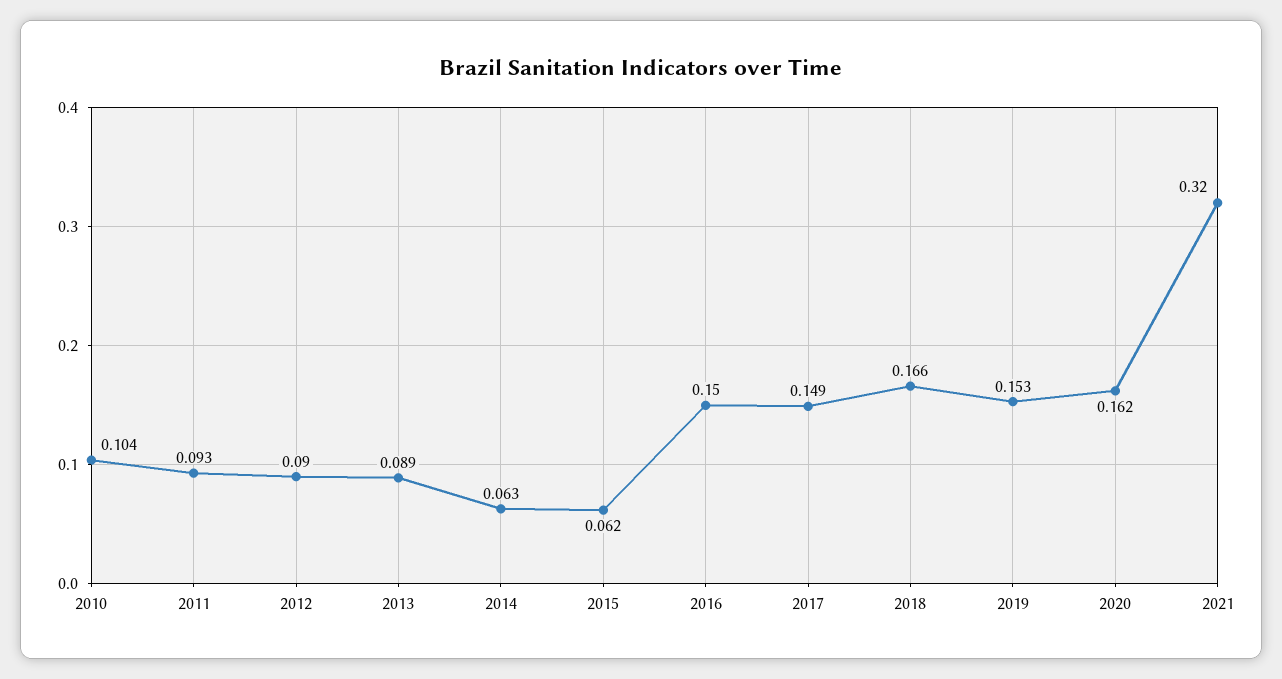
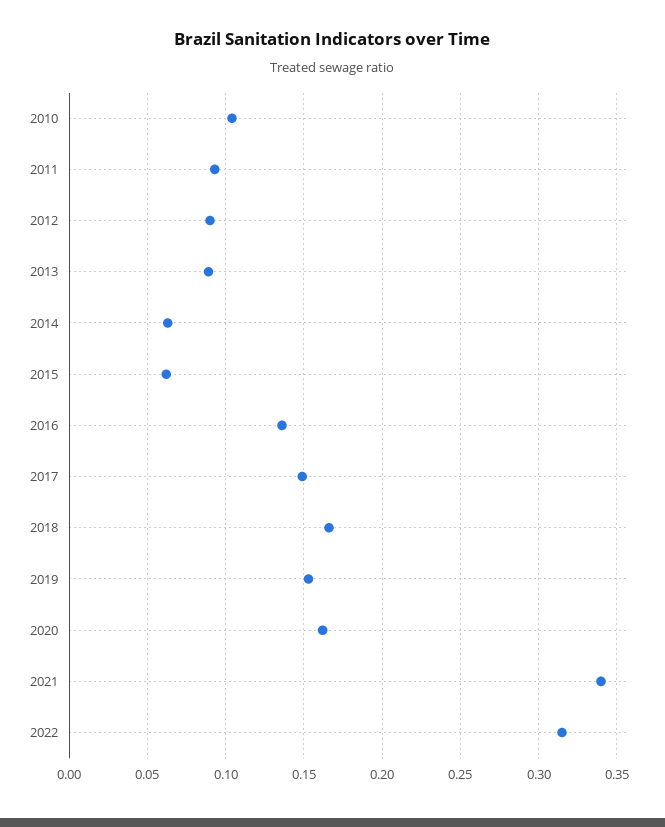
2016: 0.15 -> 0.135
2021: 0.32 -> 0.34
2022: none -> 0.315

